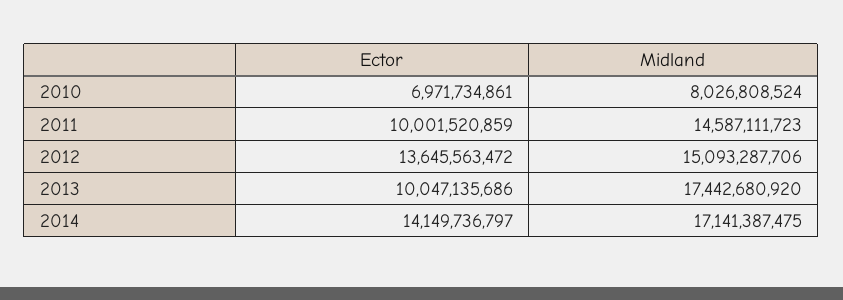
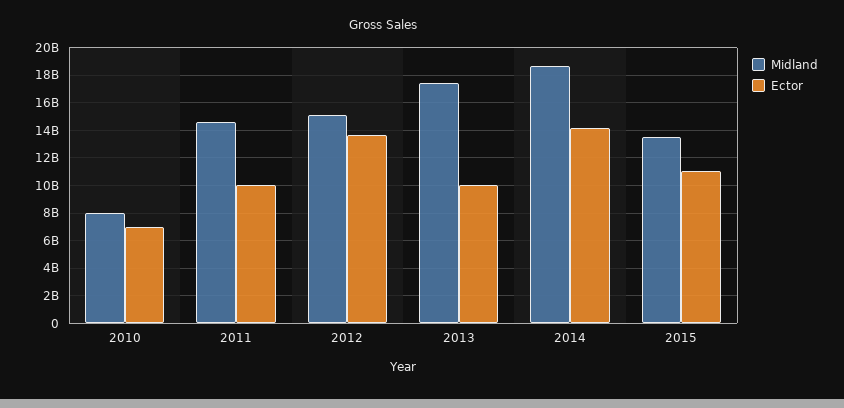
Midland, 2014: 17141387475 -> 18500000000
Midland, 2015: none -> 13500000000
Ector, 2015: none -> 11000000000

